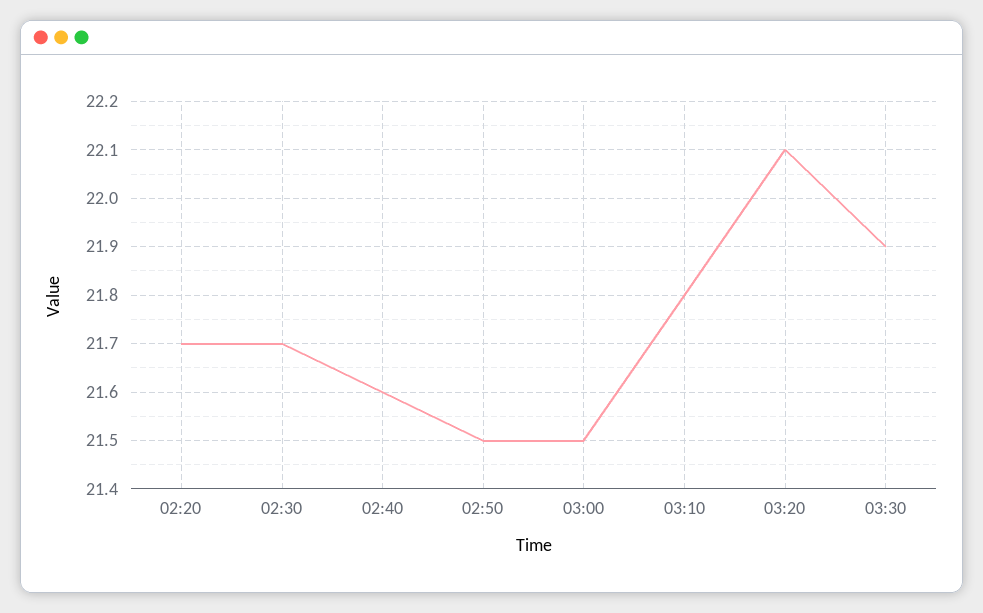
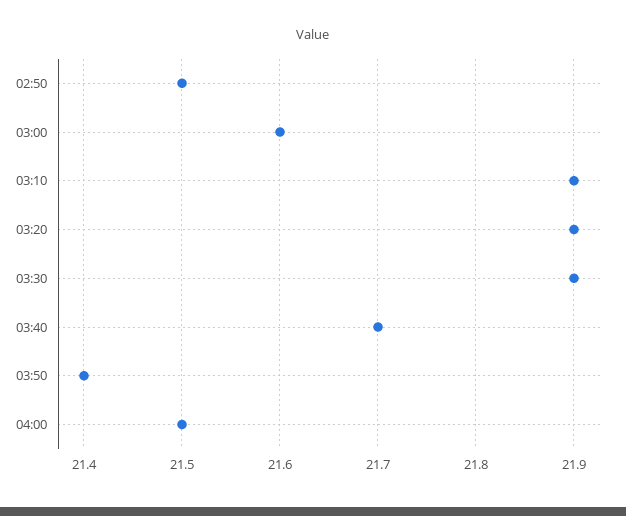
02:20: 21.7 -> none
02:30: 21.7 -> none
02:40: 21.6 -> none
03:00: 21.5 -> 21.6
03:10: 21.8 -> 21.9
03:20: 22.1 -> 21.9
03:40: none -> 21.7
03:50: none -> 21.4
04:00: none -> 21.5

